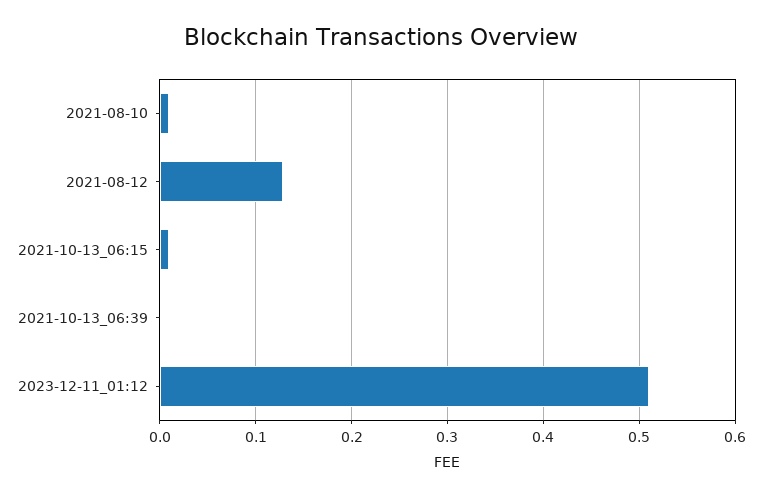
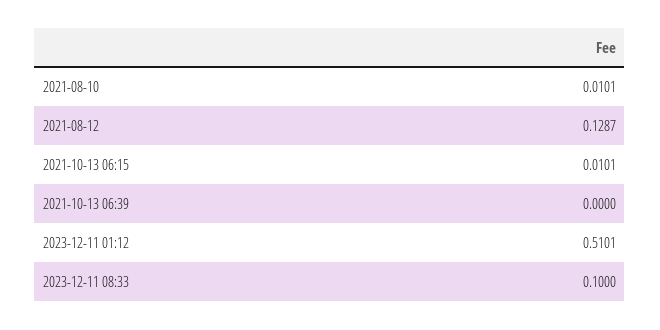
2023-12-11 08:33: none -> 0.1

